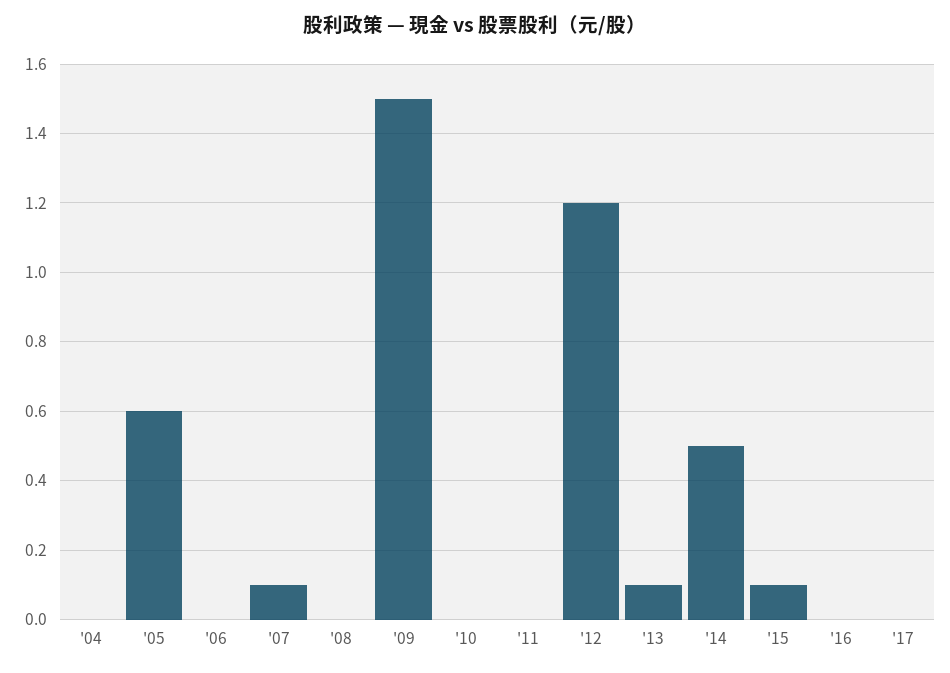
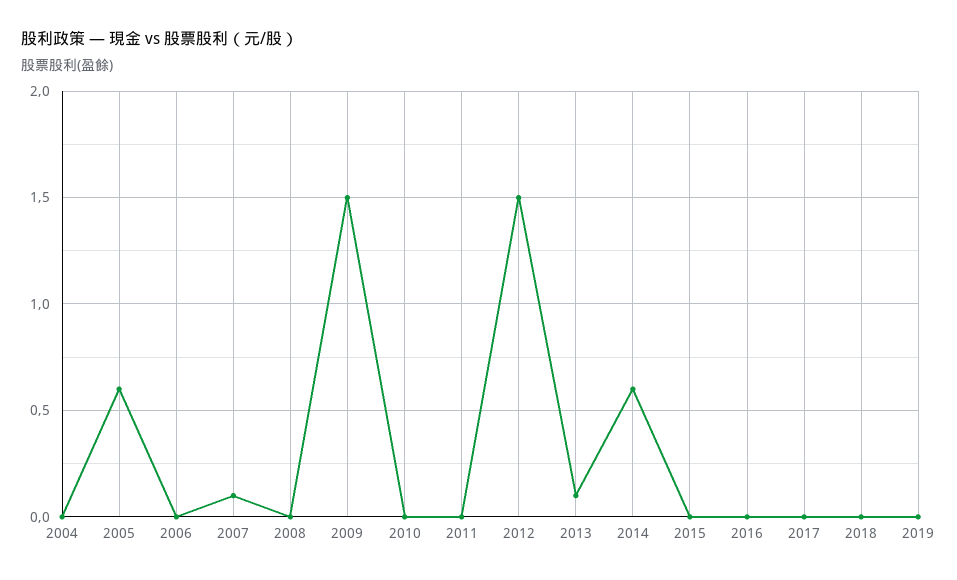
'12: 1.2 -> 1.5
'14: 0.5 -> 0.6
'15: 0.1 -> 0
2018: none -> 0
2019: none -> 0

